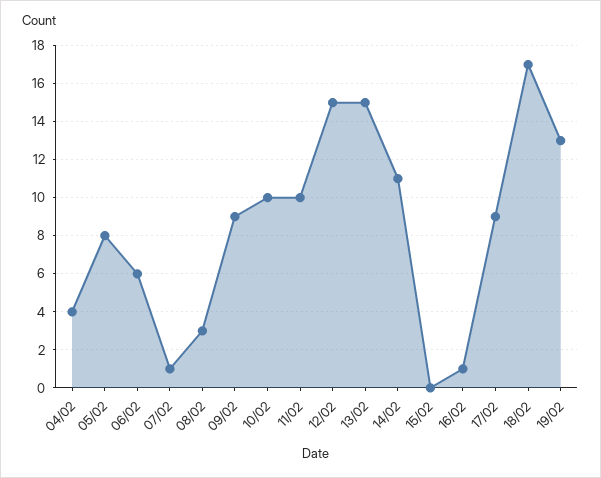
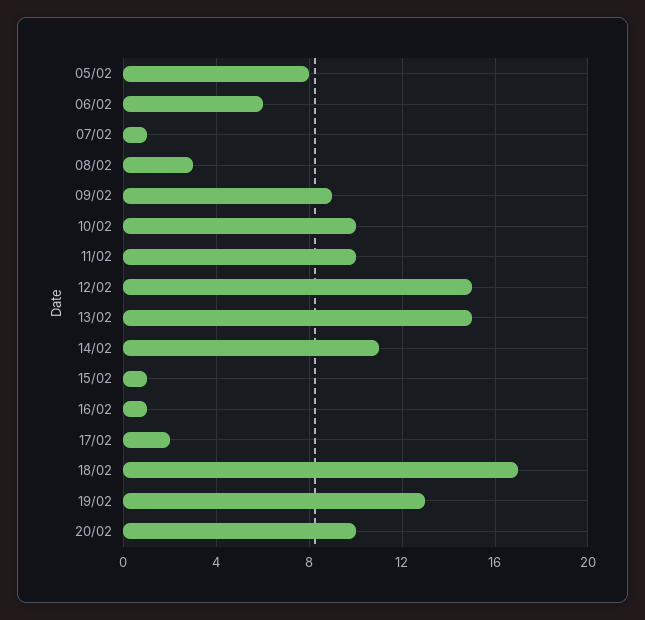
04/02: 4 -> none
15/02: 0 -> 1
17/02: 9 -> 2
20/02: none -> 10

